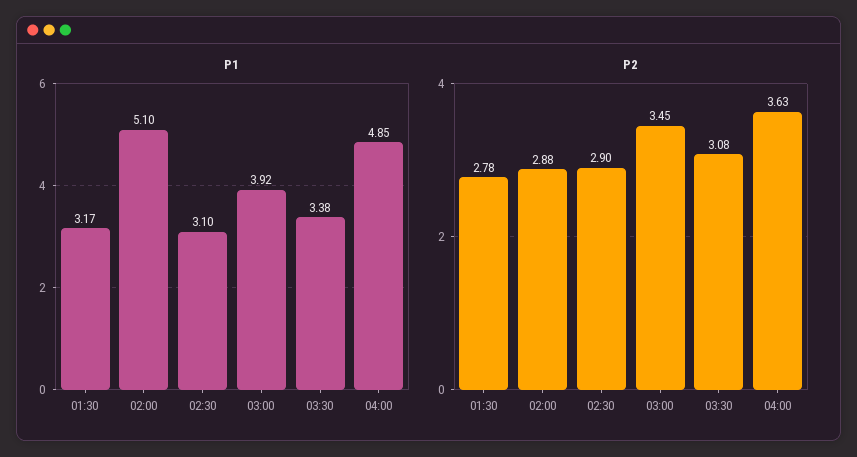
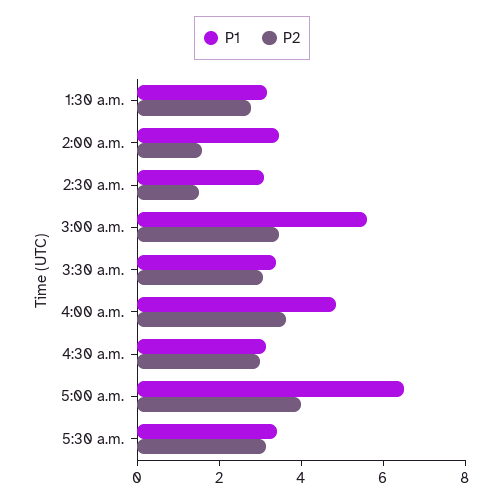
P1, 02:00: 5.1 -> 3.5
P1, 03:00: 3.92 -> 5.5
P2, 02:00: 2.88 -> 1.5
P2, 02:30: 2.9 -> 1.5
P1, 4:30 a.m.: none -> 3
P2, 4:30 a.m.: none -> 3
P1, 5:00 a.m.: none -> 6.5
P2, 5:00 a.m.: none -> 4
P1, 5:30 a.m.: none -> 3.5
P2, 5:30 a.m.: none -> 3

